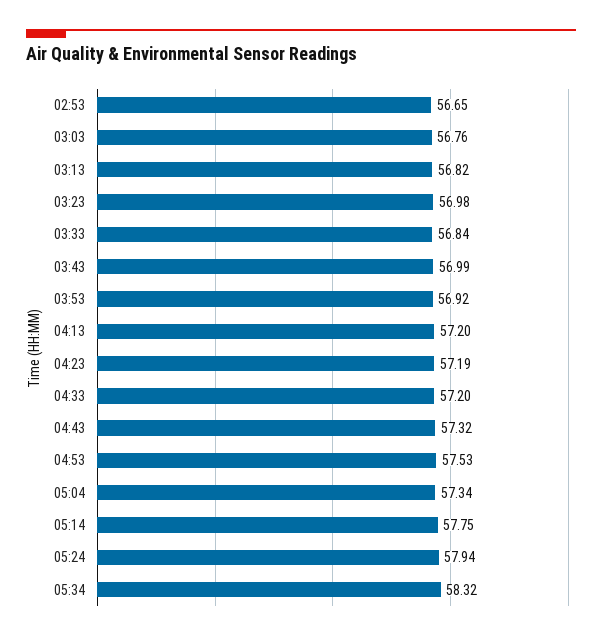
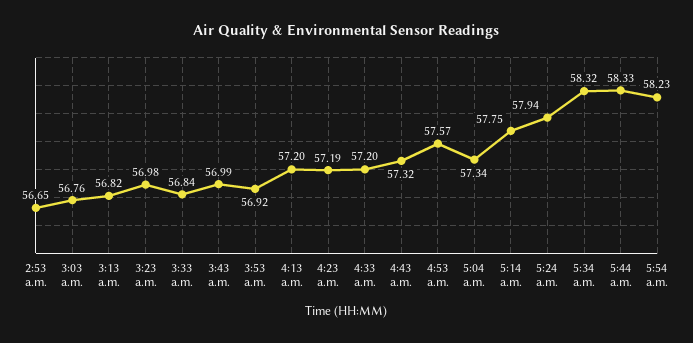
04:53: 57.53 -> 57.57
5:44 a.m.: none -> 58.33
5:54 a.m.: none -> 58.23

